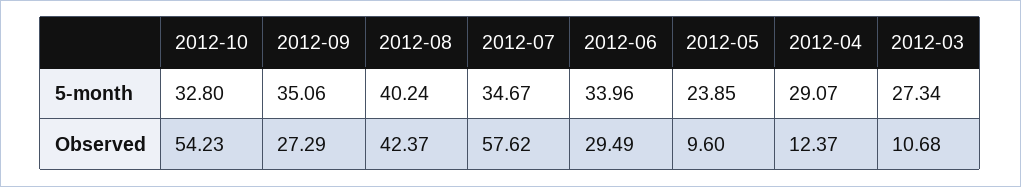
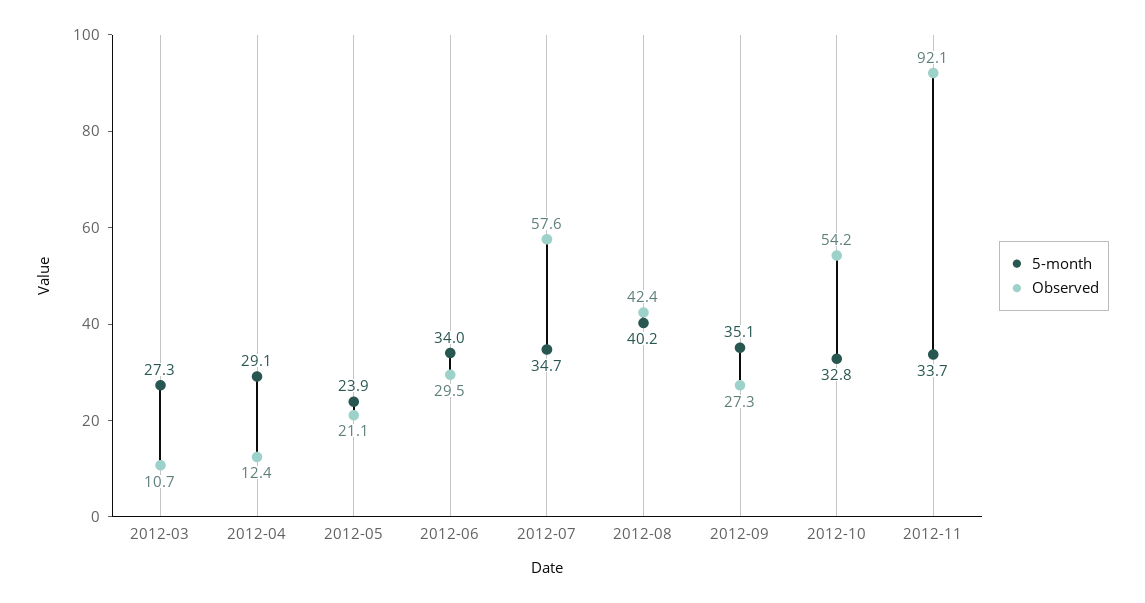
Observed, 2012-05: 9.6 -> 21.1
5-month, 2012-11: none -> 33.7
Observed, 2012-11: none -> 92.1

